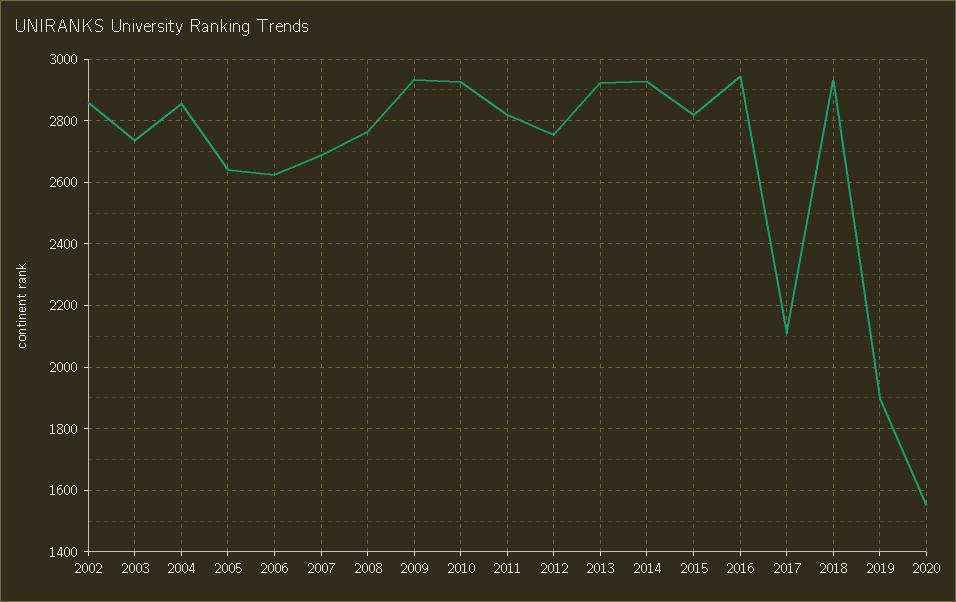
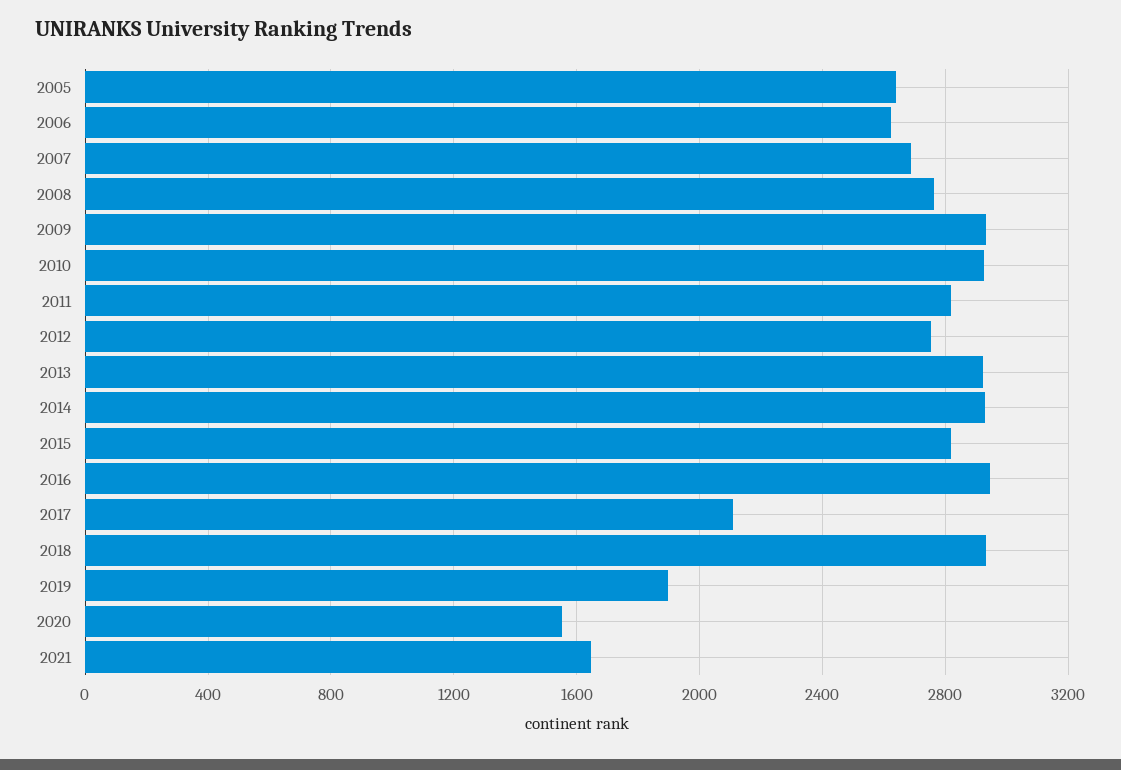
2002: 2860 -> none
2003: 2740 -> none
2004: 2860 -> none
2021: none -> 1650

